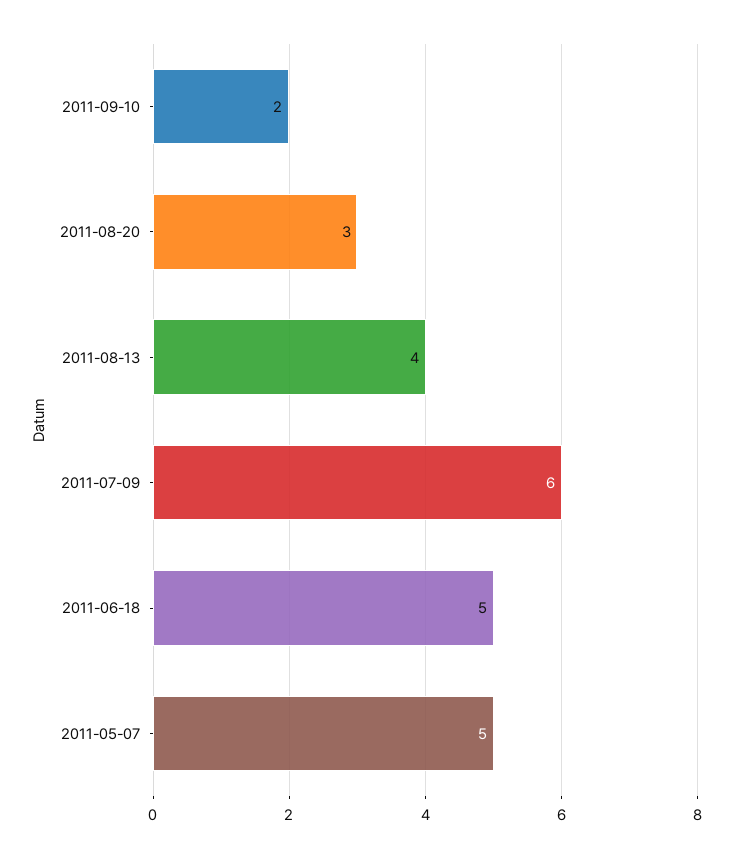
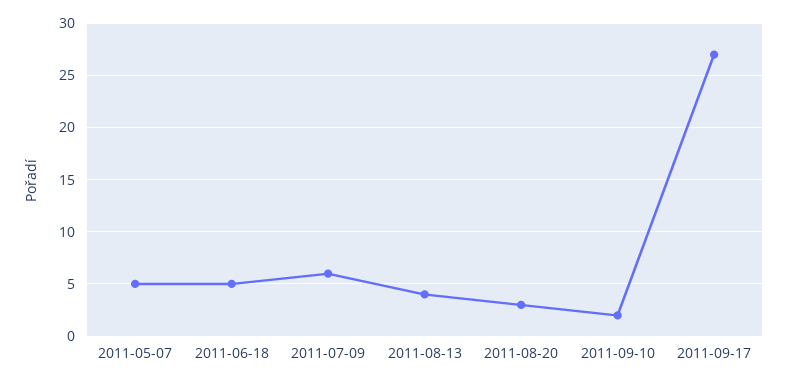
2011-09-17: none -> 27

